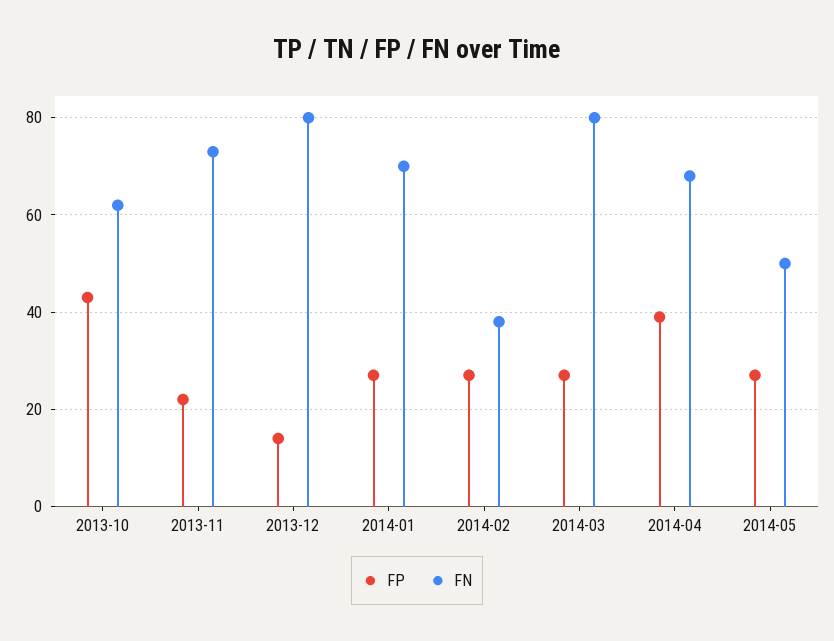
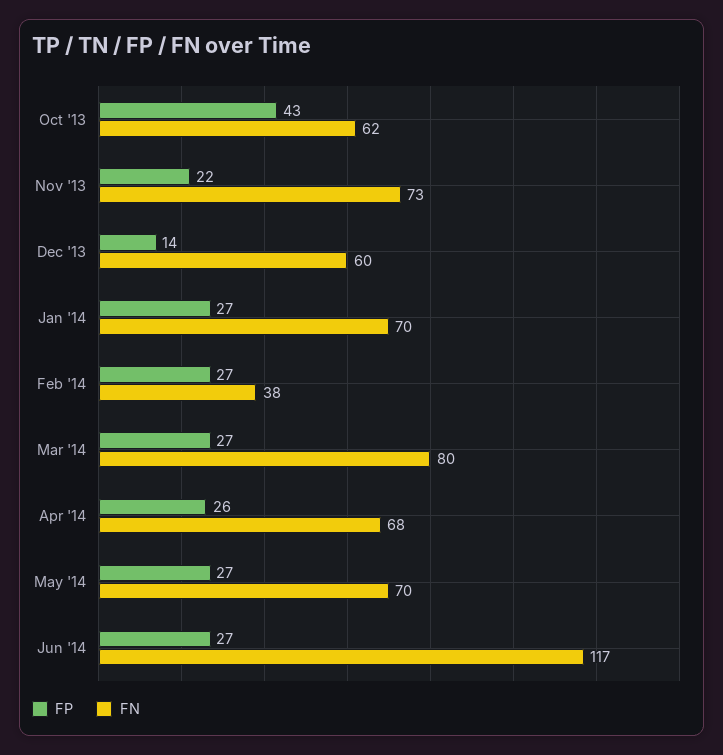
FN, 2013-12: 80 -> 60
FP, 2014-04: 40 -> 26
FN, 2014-05: 50 -> 70
FP, Jun '14: none -> 27
FN, Jun '14: none -> 117

